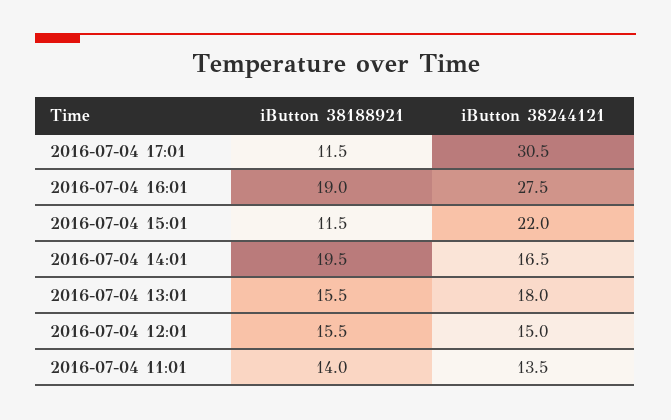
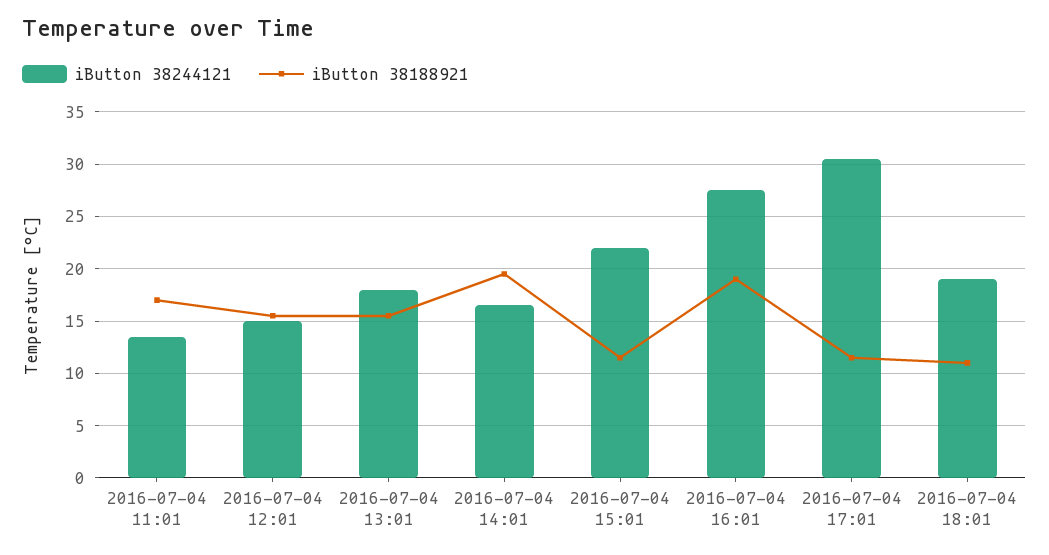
iButton 38188921, 2016-07-04 11:01: 14 -> 17
iButton 38244121, 2016-07-04 18:01: none -> 19
iButton 38188921, 2016-07-04 18:01: none -> 11

